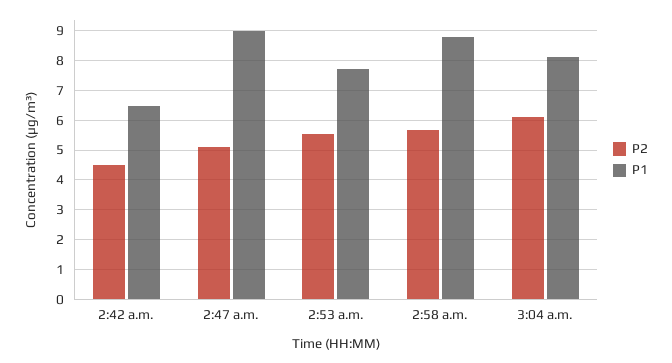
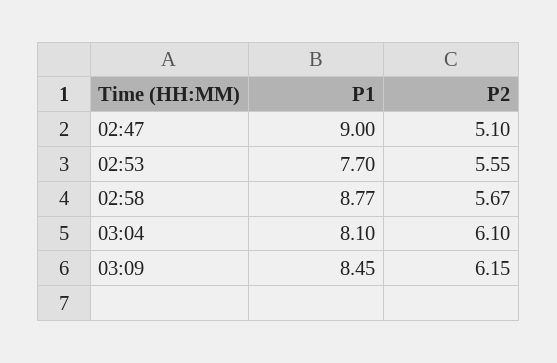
P2, 2:42 a.m.: 4.5 -> none
P1, 2:42 a.m.: 6.5 -> none
P1, 03:09: none -> 8.45
P2, 03:09: none -> 6.15

